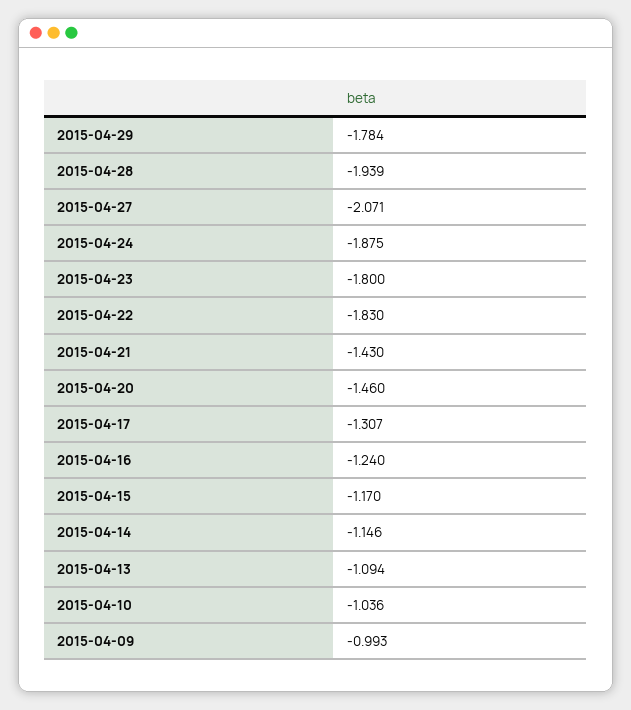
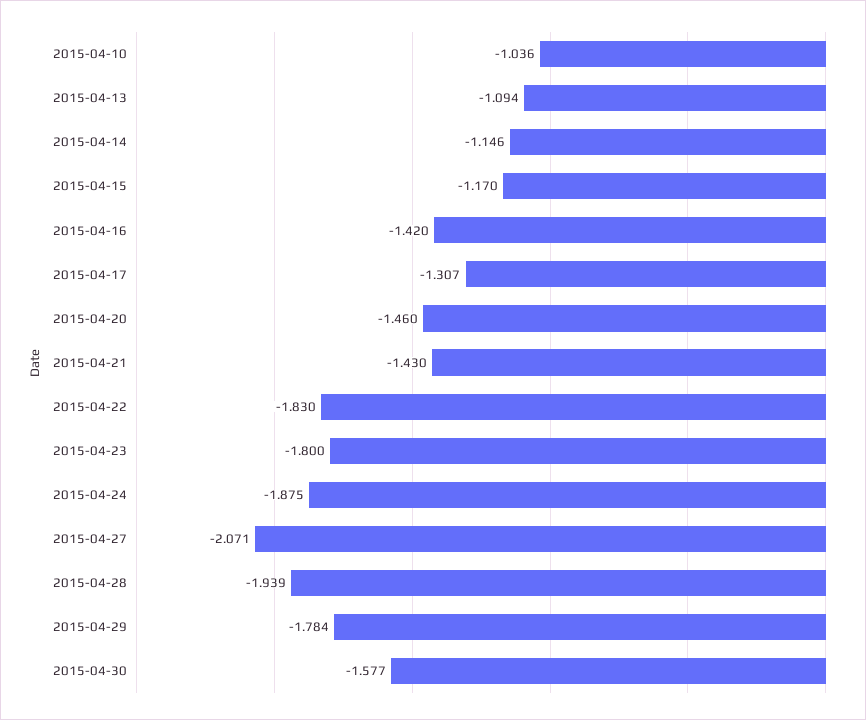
2015-04-16: -1.24 -> -1.42
2015-04-09: -0.993 -> none
2015-04-30: none -> -1.577

